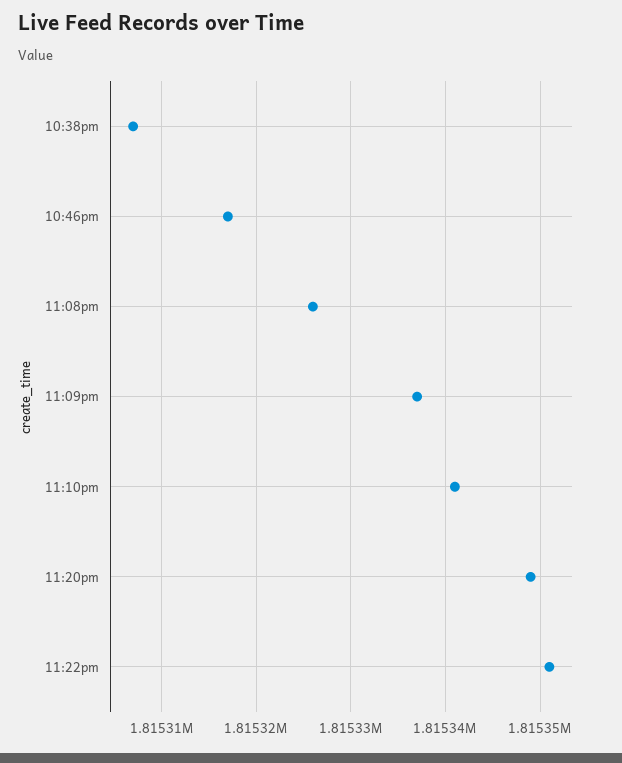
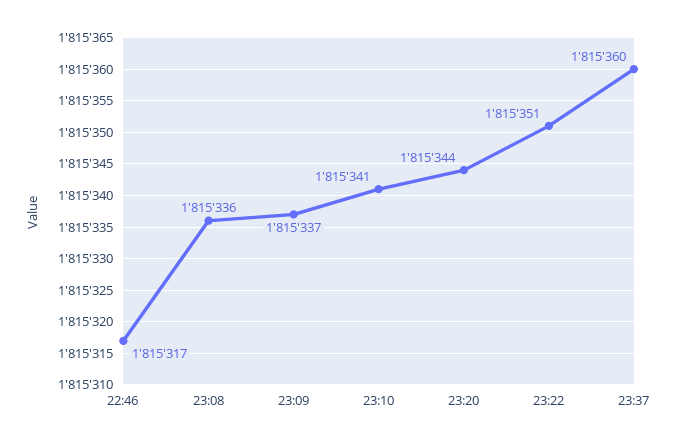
10:38pm: 1815307 -> none
11:08pm: 1815326 -> 1815336
11:20pm: 1815349 -> 1815344
23:37: none -> 1815360

